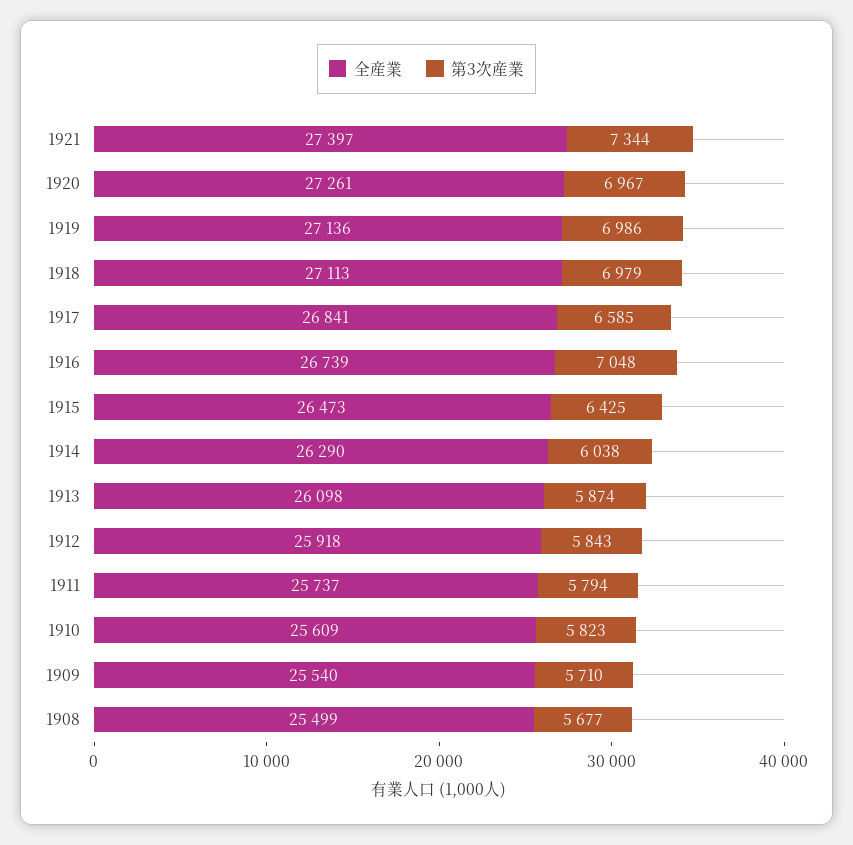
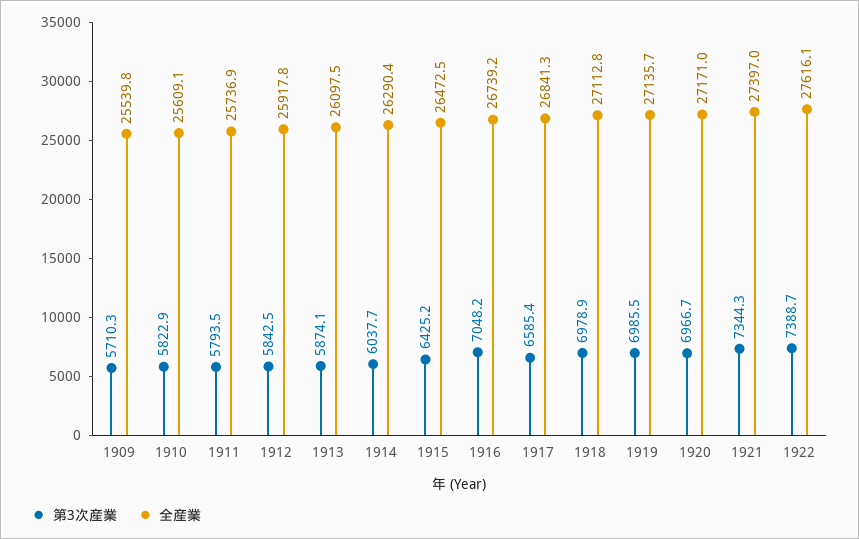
全産業, 1920: 27261 -> 27171
全産業, 1908: 25499 -> none
第3次産業, 1908: 5677 -> none
第3次産業, 1922: none -> 7388.7
全産業, 1922: none -> 27616.1

